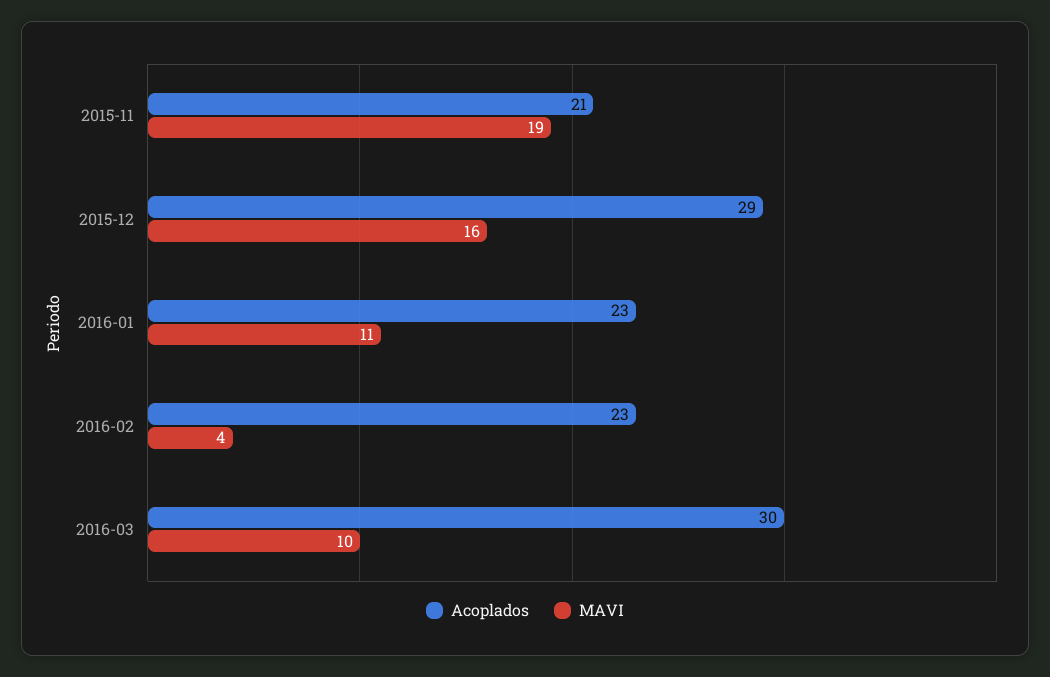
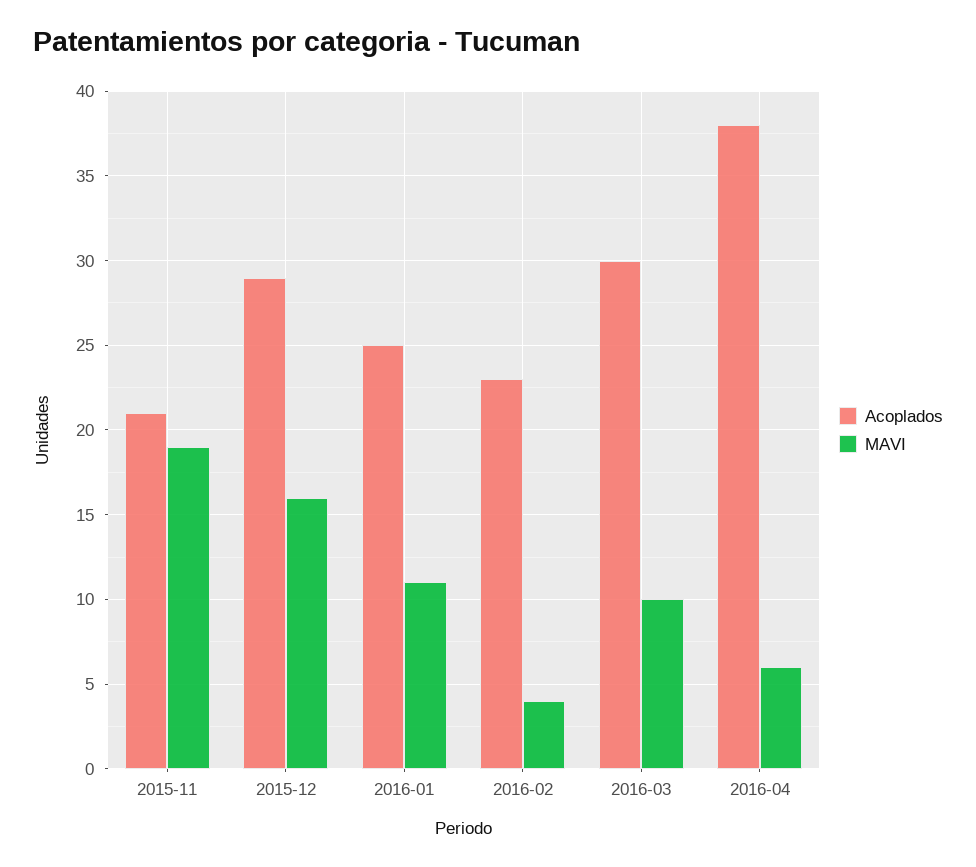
Acoplados, 2016-01: 23 -> 25
Acoplados, 2016-04: none -> 38
MAVI, 2016-04: none -> 6

